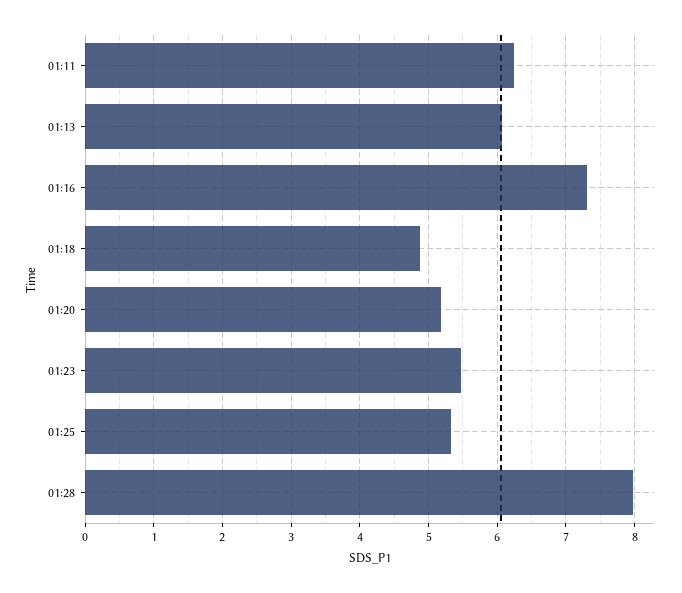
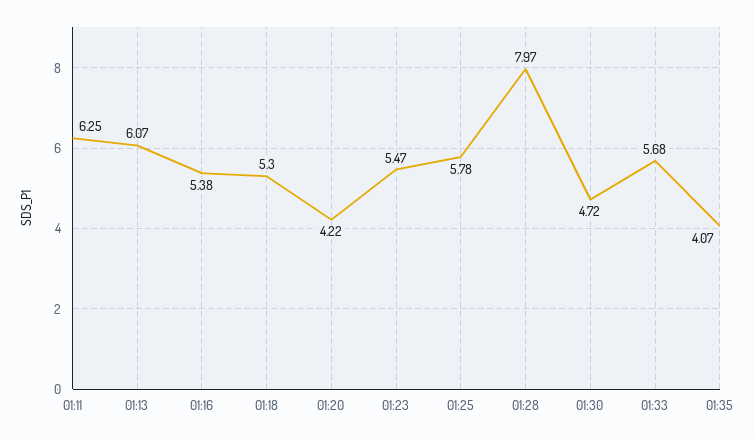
01:16: 7.3 -> 5.38
01:18: 4.9 -> 5.3
01:20: 5.2 -> 4.22
01:25: 5.3 -> 5.78
01:30: none -> 4.72
01:33: none -> 5.68
01:35: none -> 4.07

